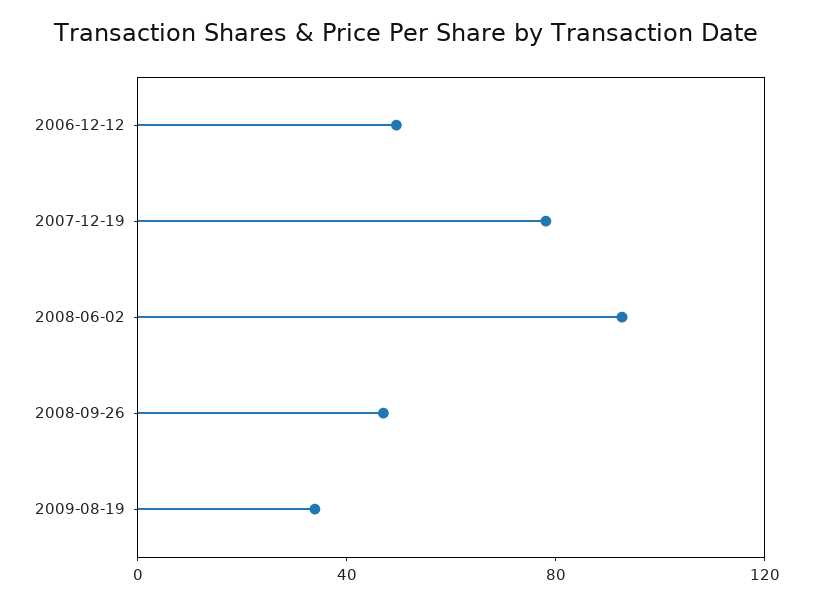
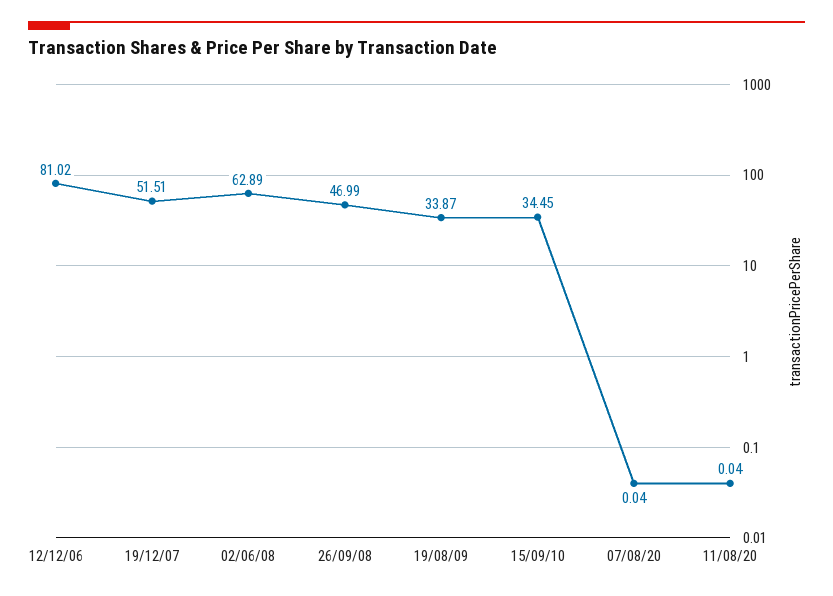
2006-12-12: 50 -> 81.02
2007-12-19: 80 -> 51.51
2008-06-02: 90 -> 62.89
15/09/10: none -> 34.45
07/08/20: none -> 0.04
11/08/20: none -> 0.04

